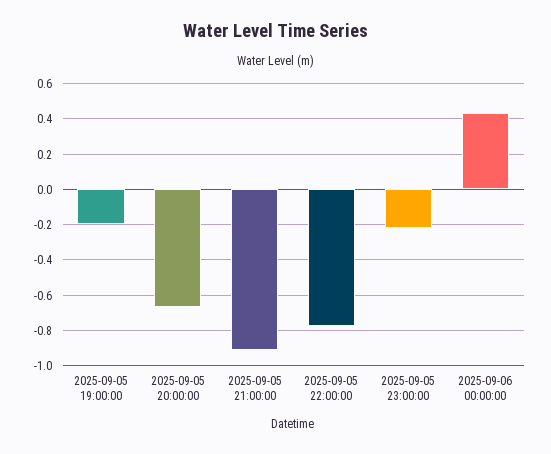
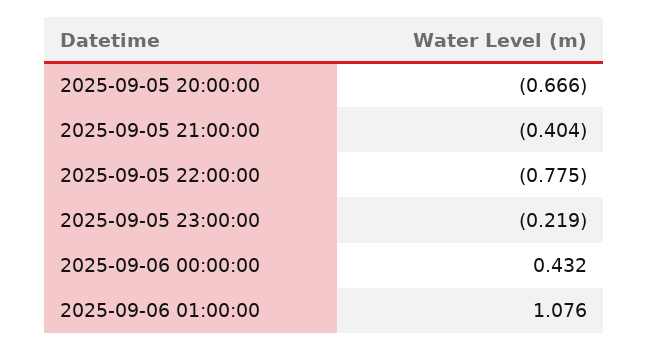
2025-09-05 19:00:00: -0.2 -> none
2025-09-05 21:00:00: -0.9 -> -0.404
2025-09-06 01:00:00: none -> 1.076

